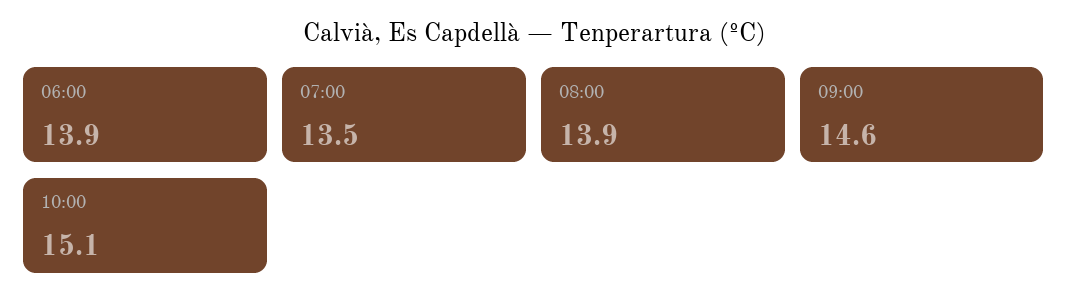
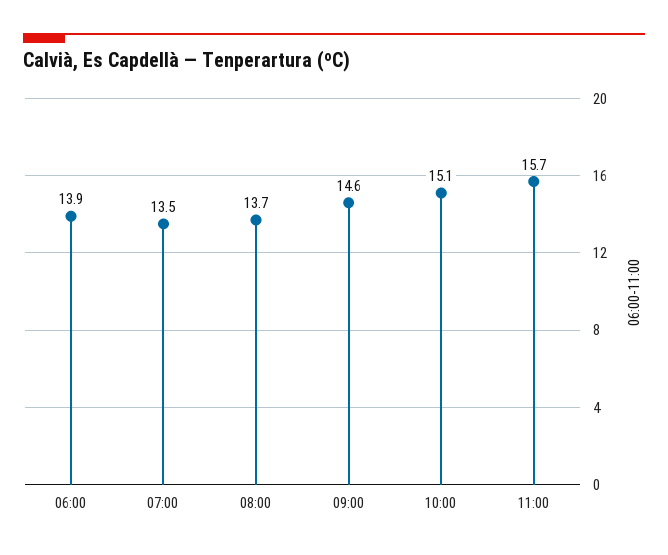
08:00: 13.9 -> 13.7
11:00: none -> 15.7

